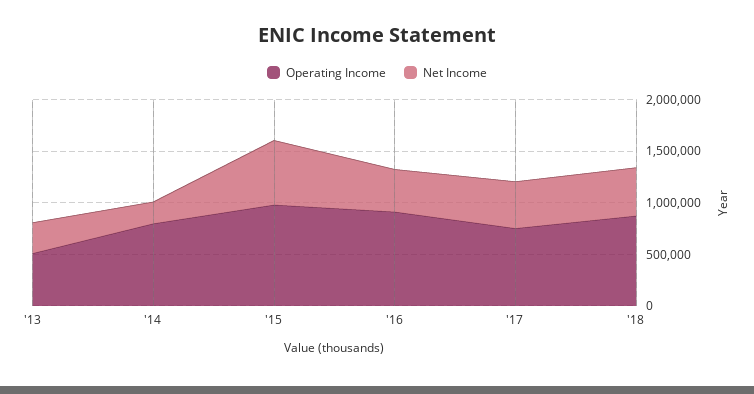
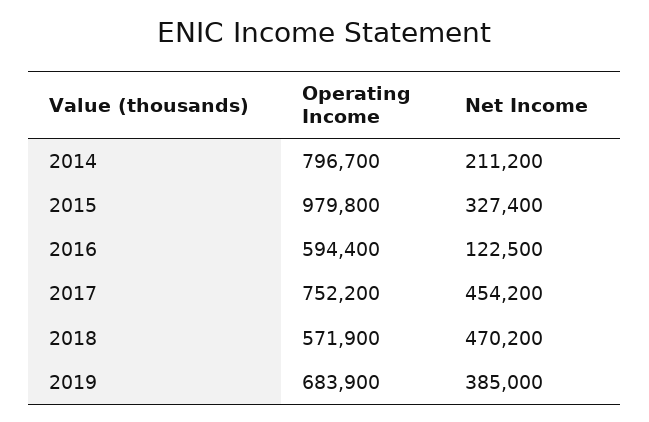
Operating Income, '13: 500000 -> none
Net Income, '13: 300000 -> none
Net Income, '15: 600000 -> 327400
Operating Income, '16: 900000 -> 594400
Net Income, '16: 400000 -> 122500
Operating Income, '18: 900000 -> 571900
Operating Income, 2019: none -> 683900
Net Income, 2019: none -> 385000

